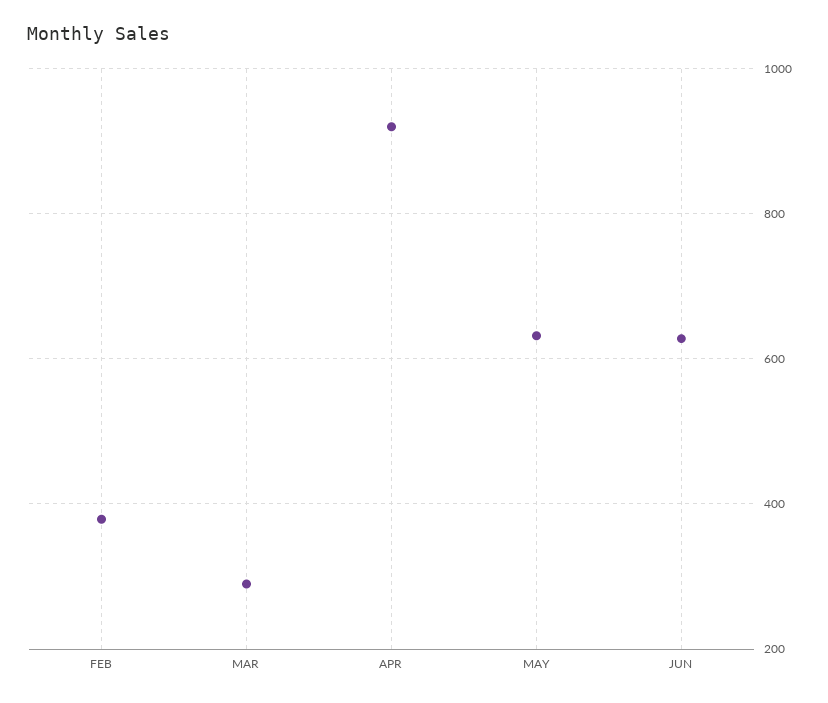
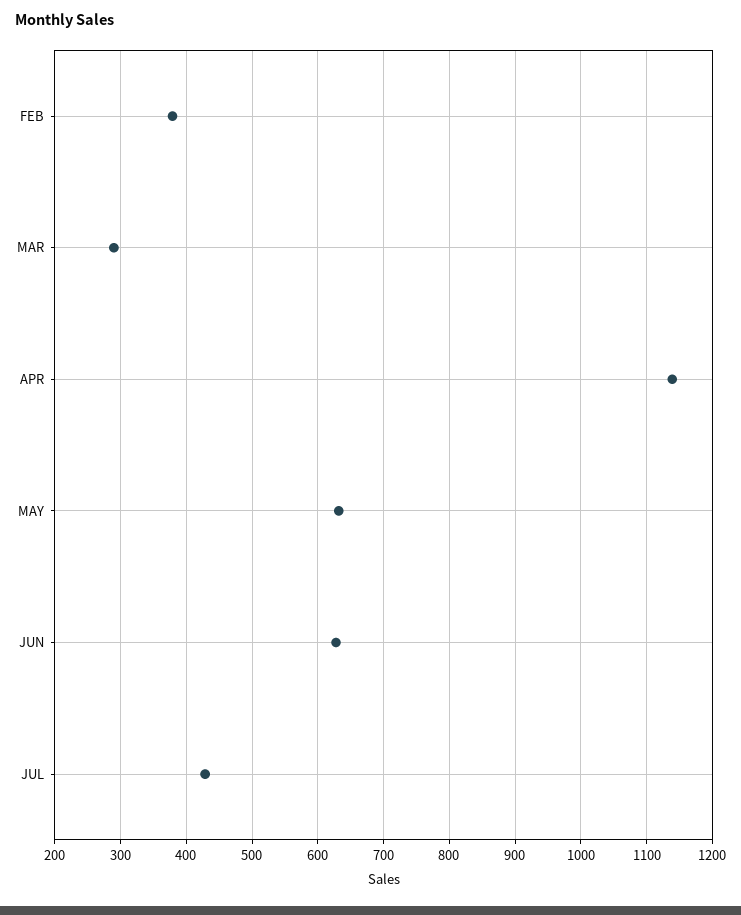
APR: 920 -> 1140
JUL: none -> 430

